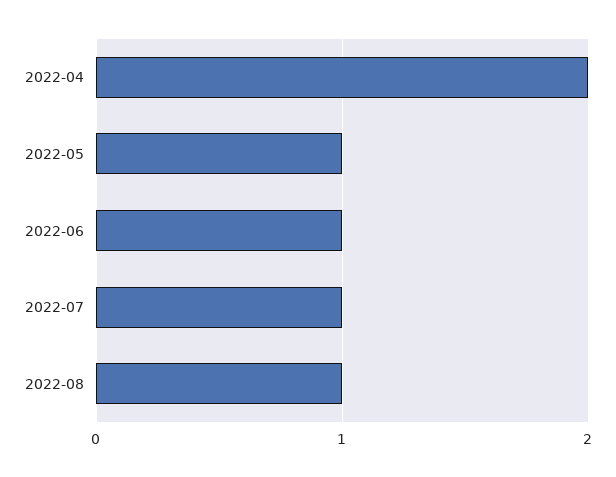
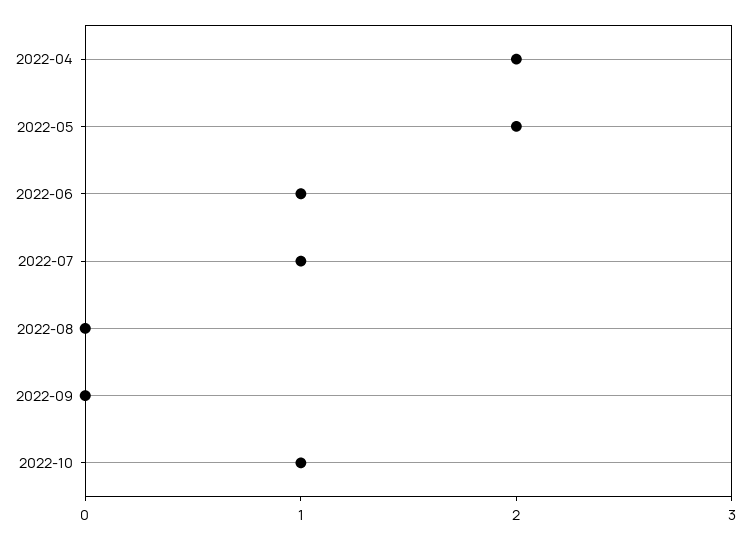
2022-05: 1 -> 2
2022-08: 1 -> 0
2022-09: none -> 0
2022-10: none -> 1

